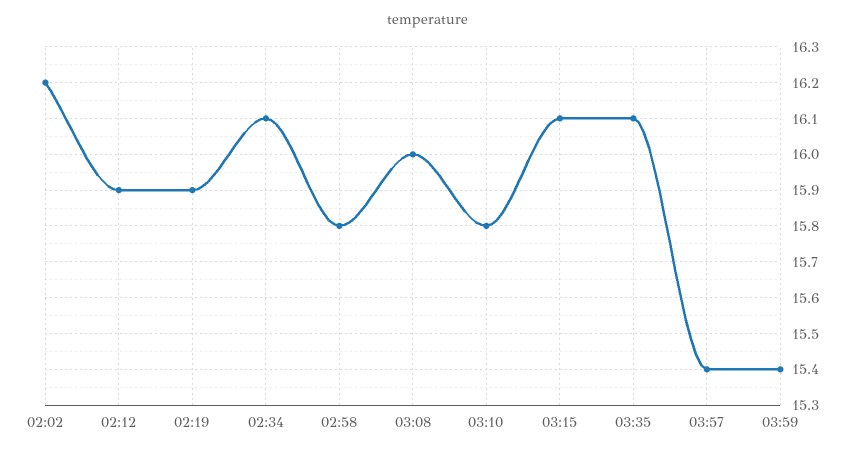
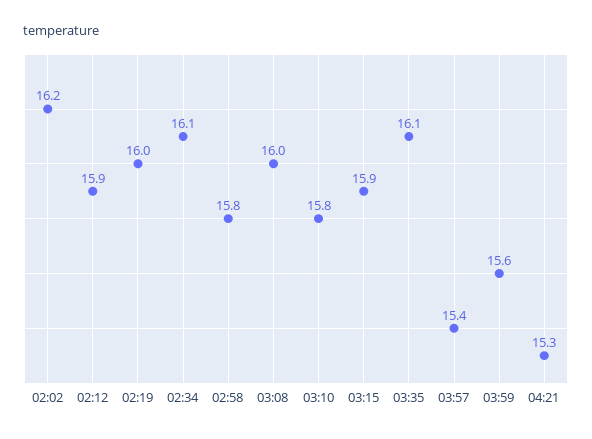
02:19: 15.9 -> 16
03:15: 16.1 -> 15.9
03:59: 15.4 -> 15.6
04:21: none -> 15.3

